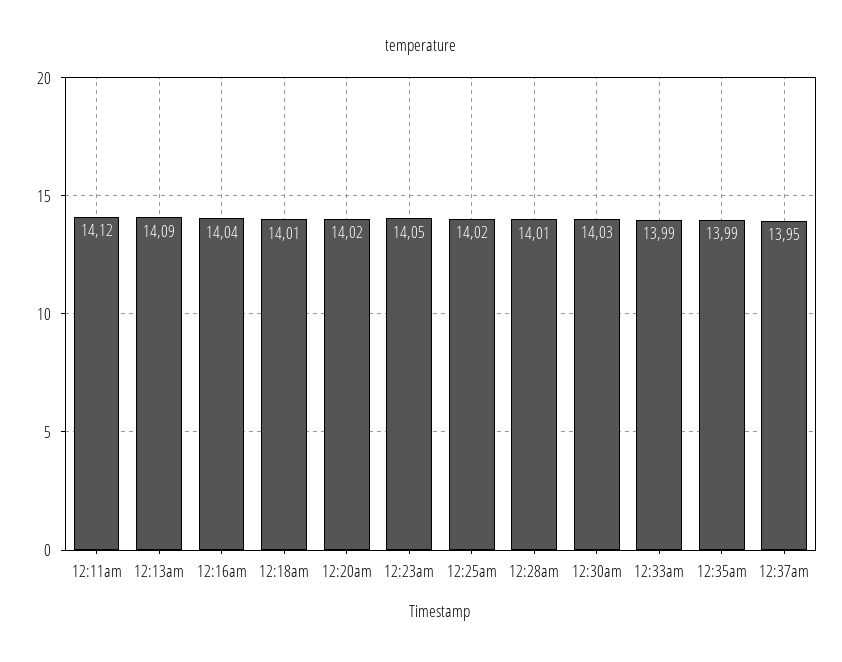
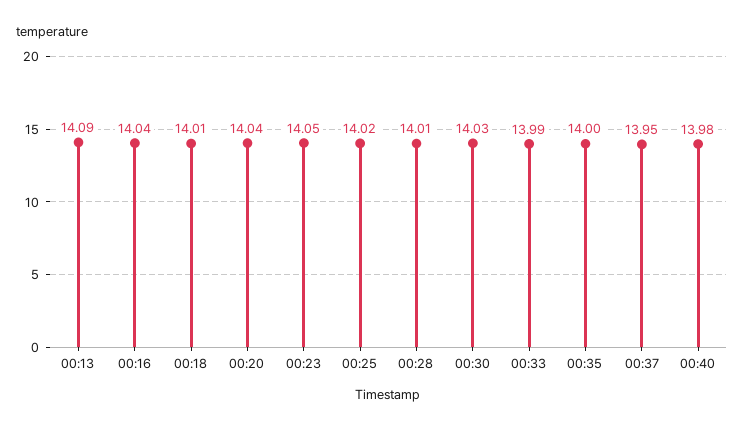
12:11am: 14.12 -> none
12:20am: 14.02 -> 14.04
12:35am: 13.99 -> 14
00:40: none -> 13.98

